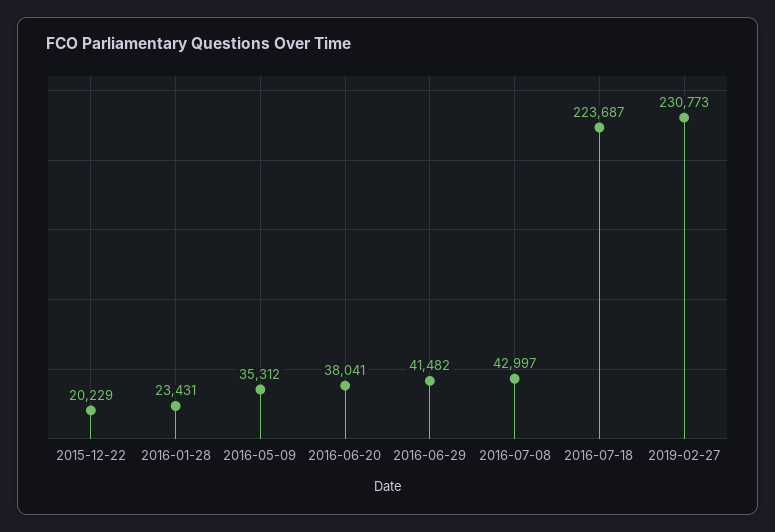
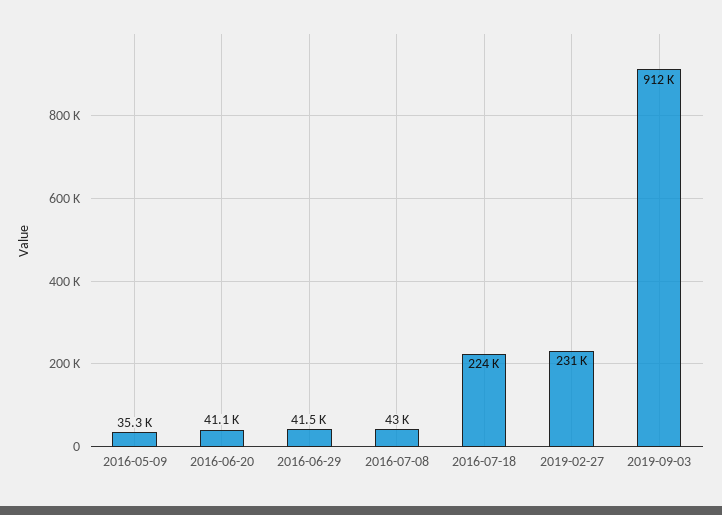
2015-12-22: 20229 -> none
2016-01-28: 23431 -> none
2016-06-20: 38041 -> 41100
2019-09-03: none -> 912000

